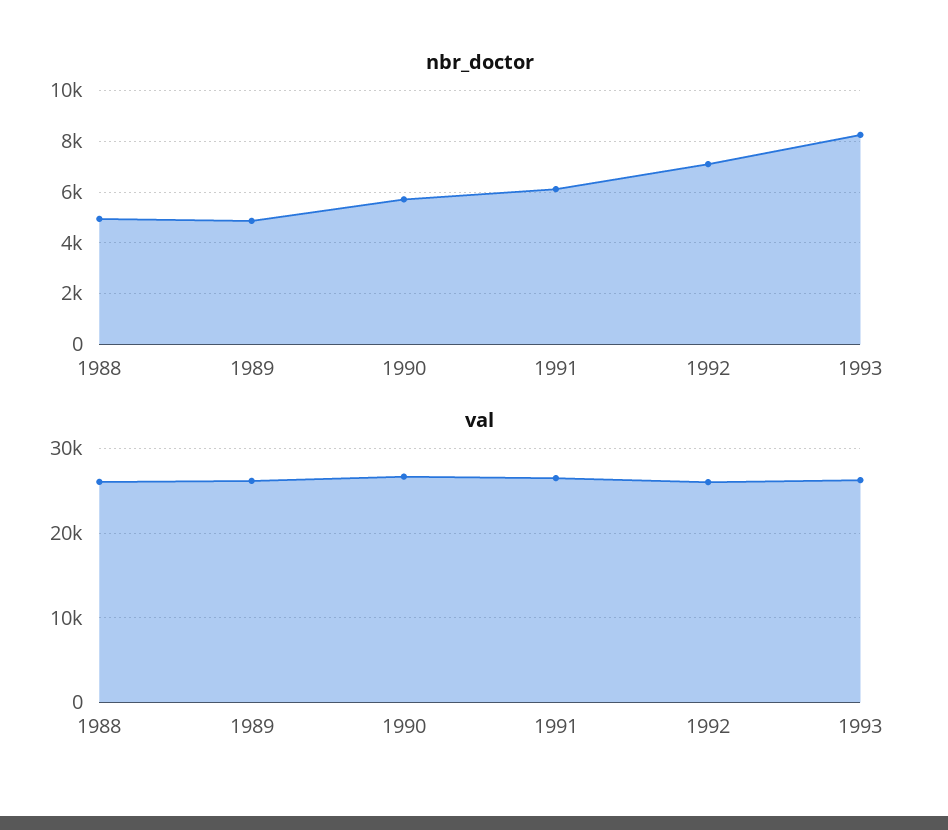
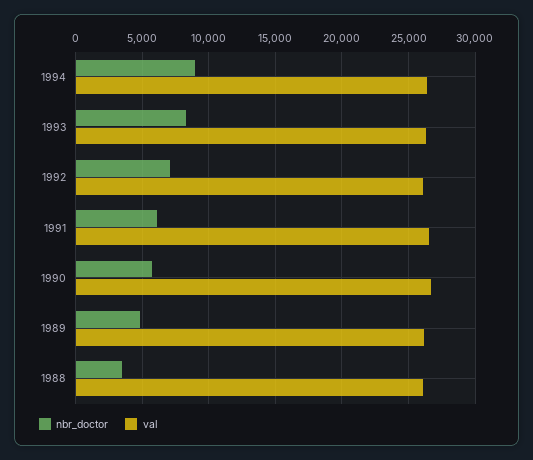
nbr_doctor, 1988: 5000 -> 3500
nbr_doctor, 1994: none -> 9000
val, 1994: none -> 26500

